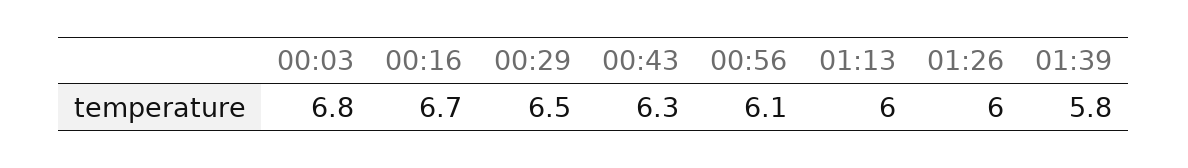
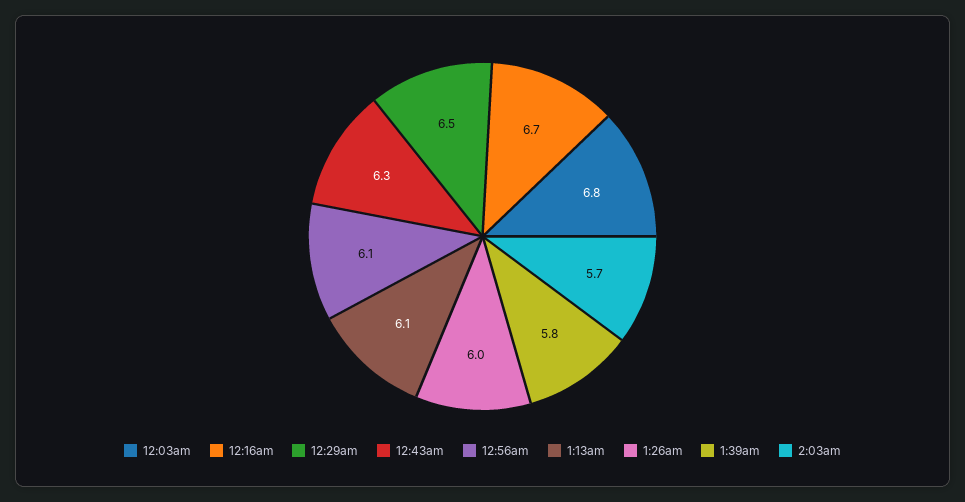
01:13: 6 -> 6.1
2:03am: none -> 5.7

